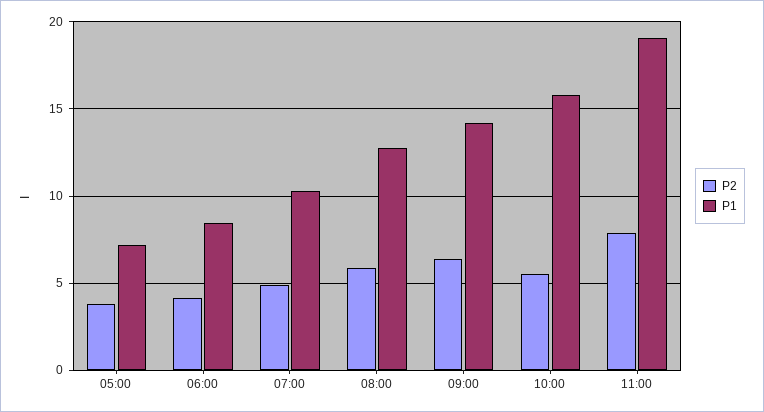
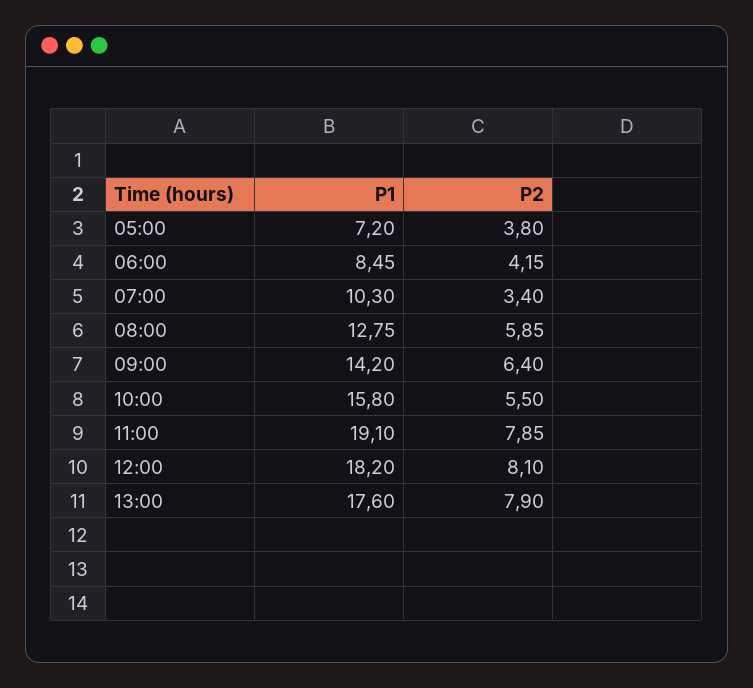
P2, 07:00: 5 -> 3.4
P1, 12:00: none -> 18.2
P2, 12:00: none -> 8.1
P1, 13:00: none -> 17.6
P2, 13:00: none -> 7.9

